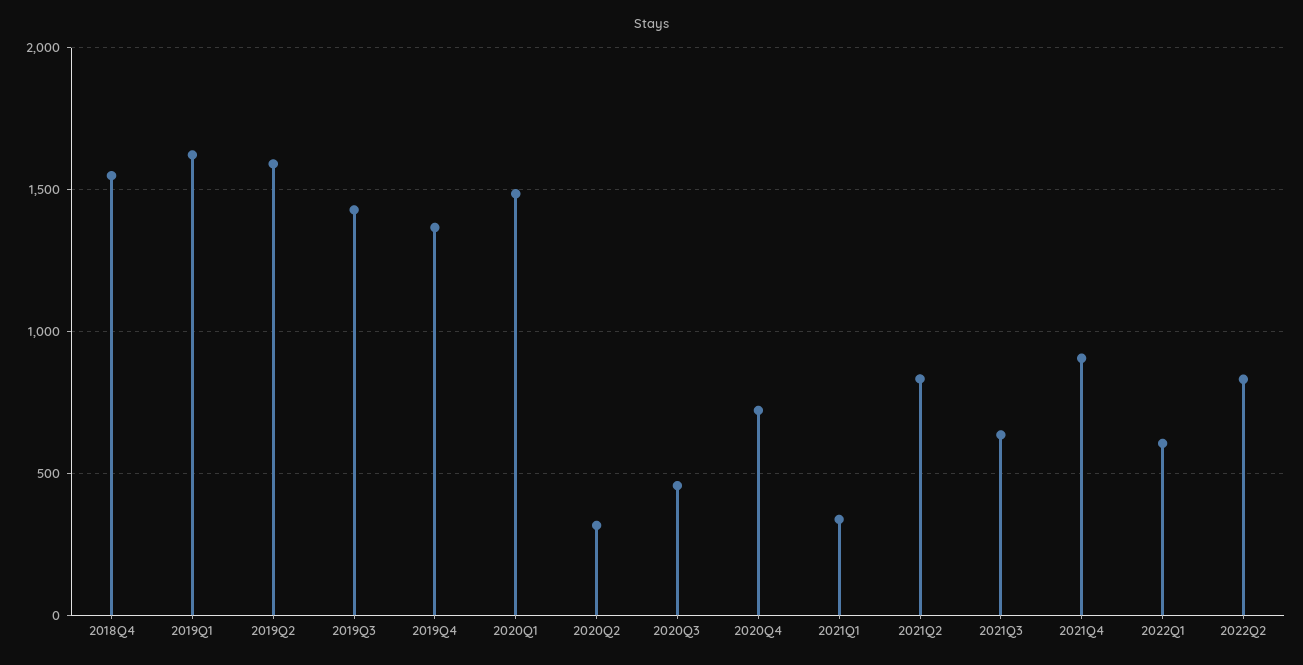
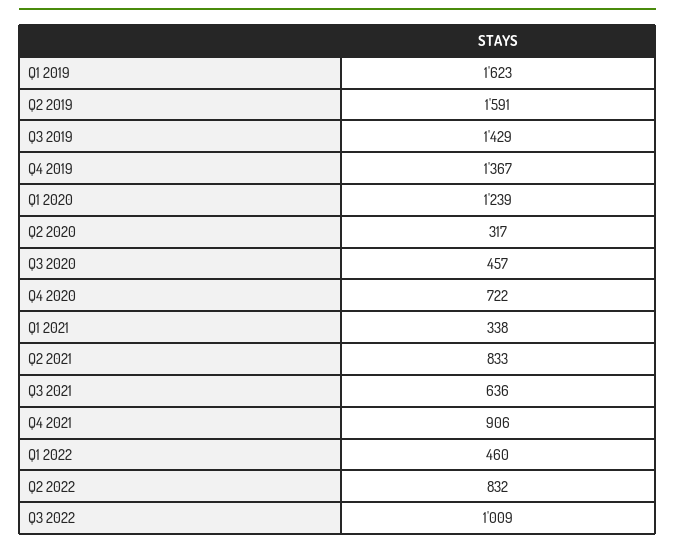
2018Q4: 1550 -> none
2020Q1: 1500 -> 1239
2022Q1: 600 -> 460
Q3 2022: none -> 1009

